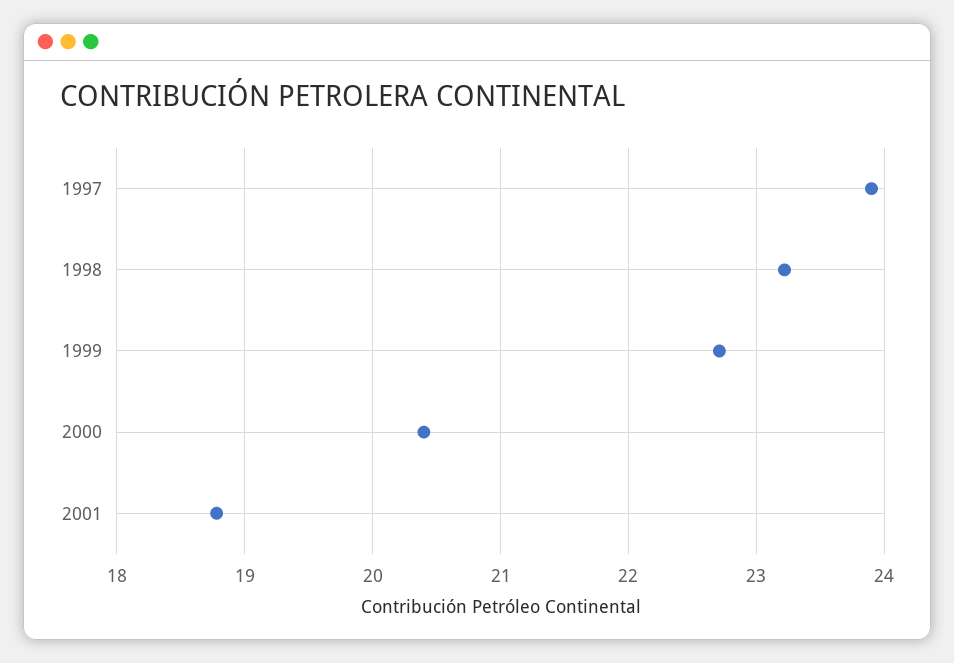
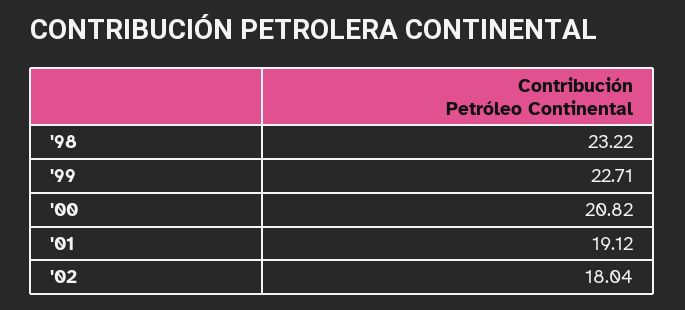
1997: 23.9 -> none
2000: 20.4 -> 20.82
2001: 18.8 -> 19.12
'02: none -> 18.04

